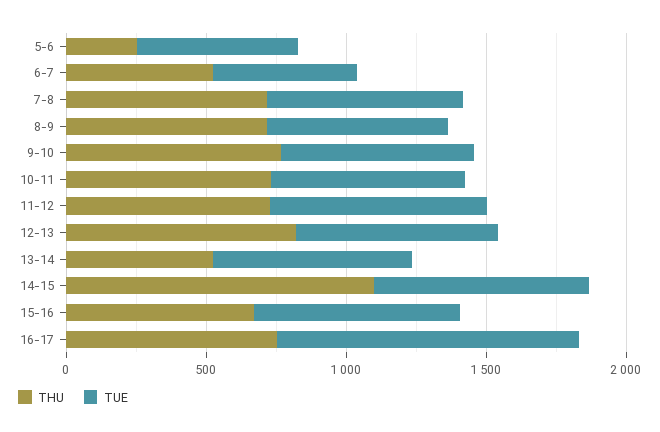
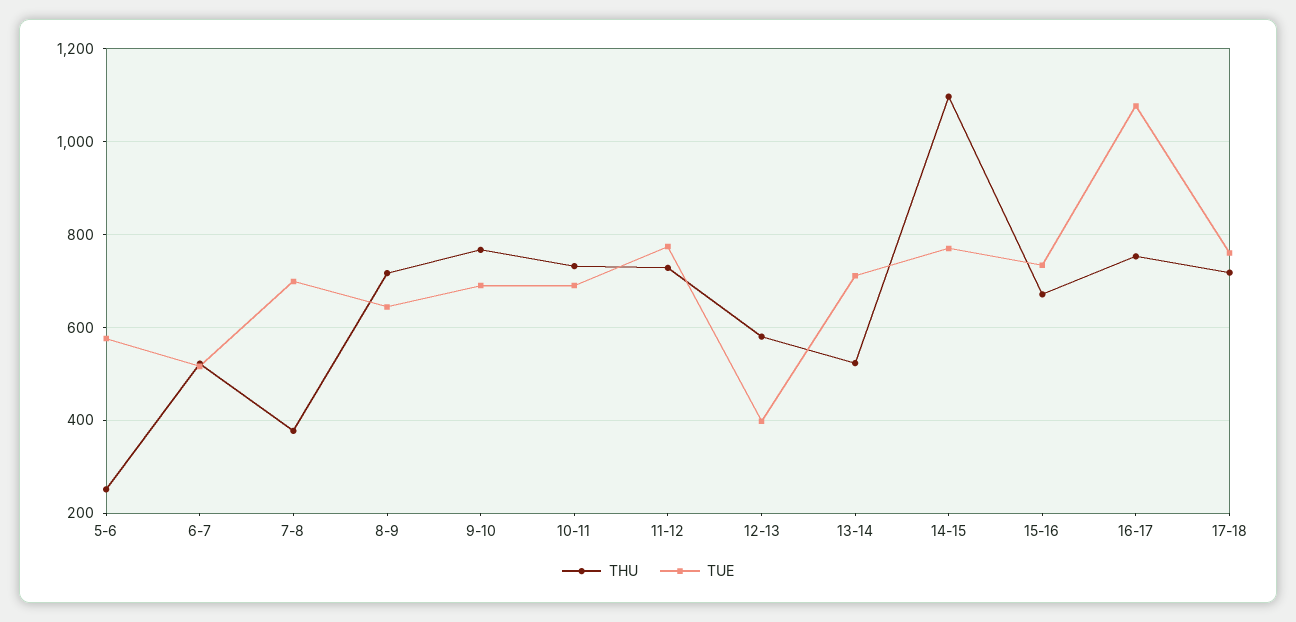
THU, 7-8: 700 -> 380
THU, 12-13: 800 -> 580
TUE, 12-13: 700 -> 400
THU, 17-18: none -> 720
TUE, 17-18: none -> 760

